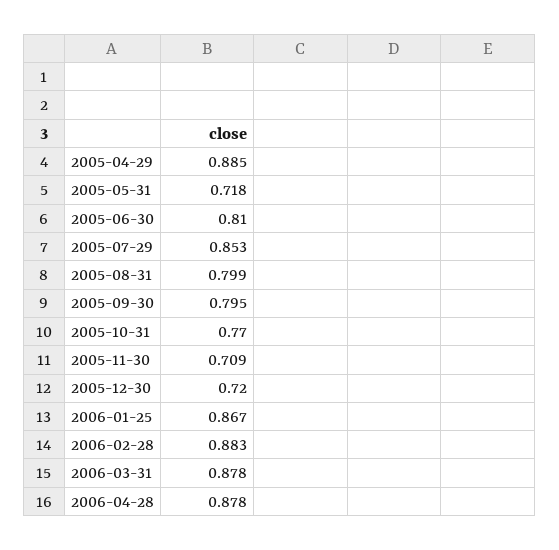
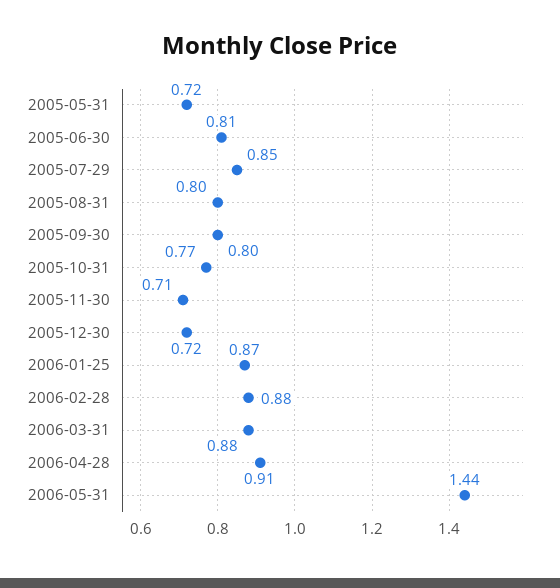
2005-04-29: 0.885 -> none
2006-04-28: 0.878 -> 0.91
2006-05-31: none -> 1.44

